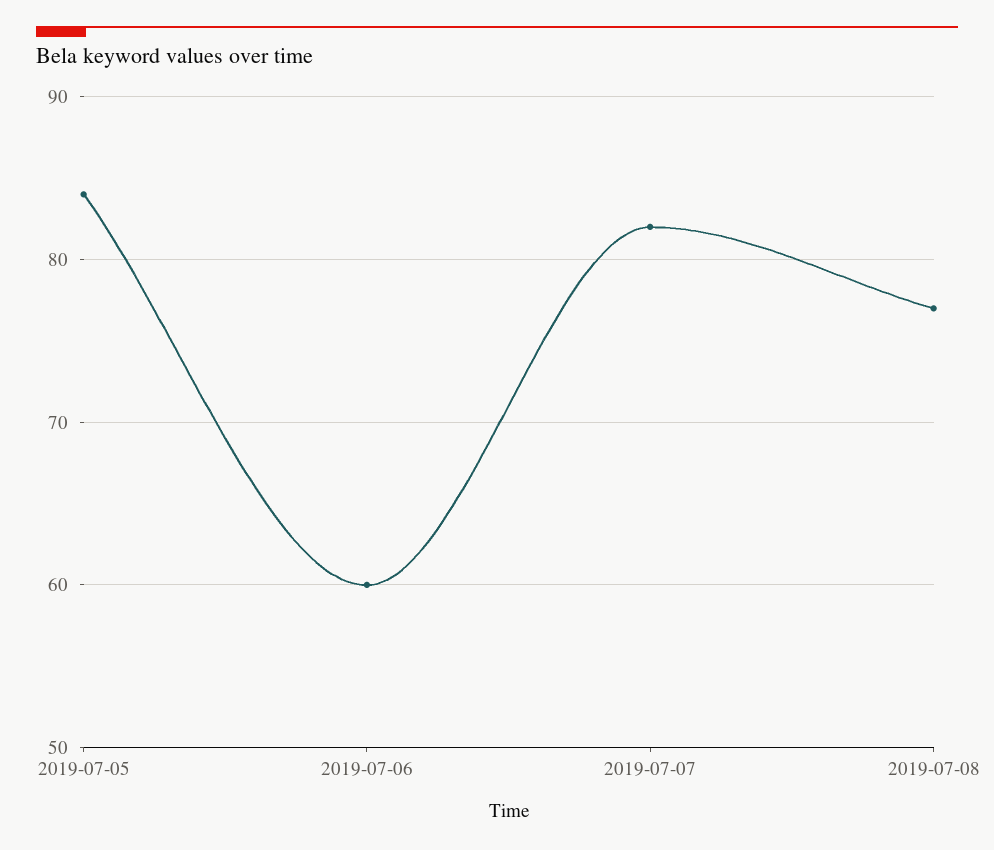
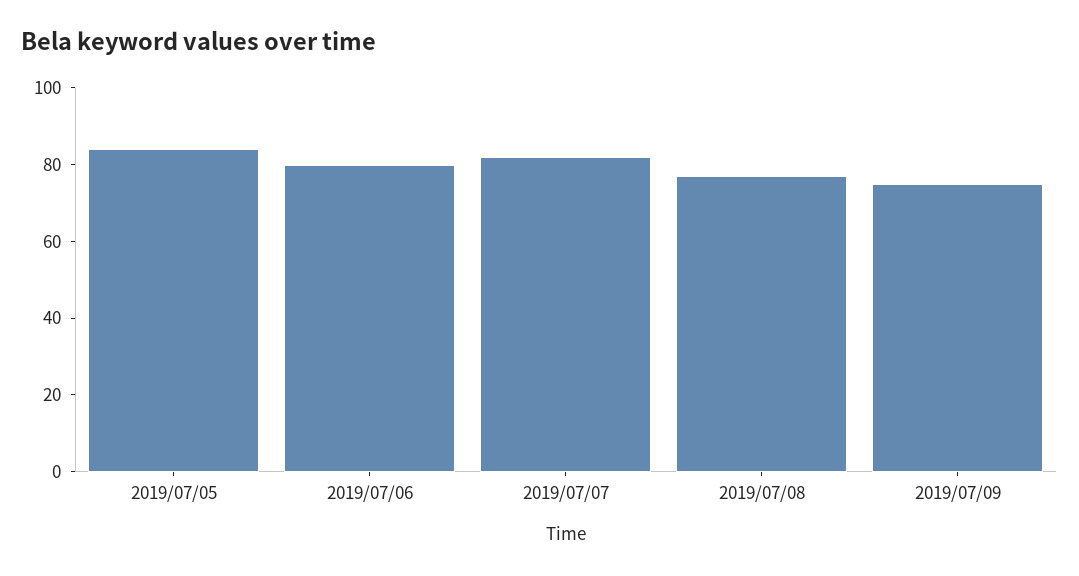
2019-07-06: 60 -> 80
2019/07/09: none -> 75

